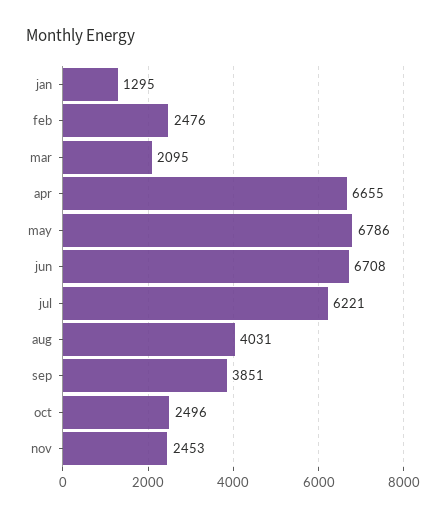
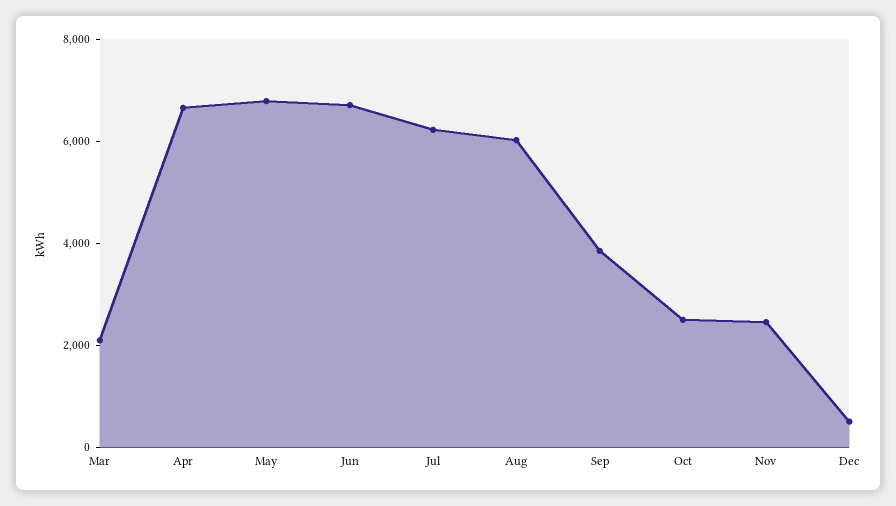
jan: 1295 -> none
feb: 2476 -> none
aug: 4031 -> 6000
Dec: none -> 500

